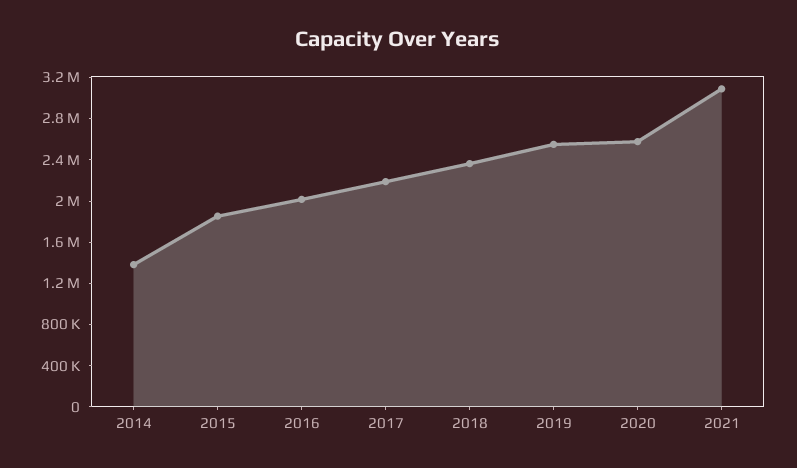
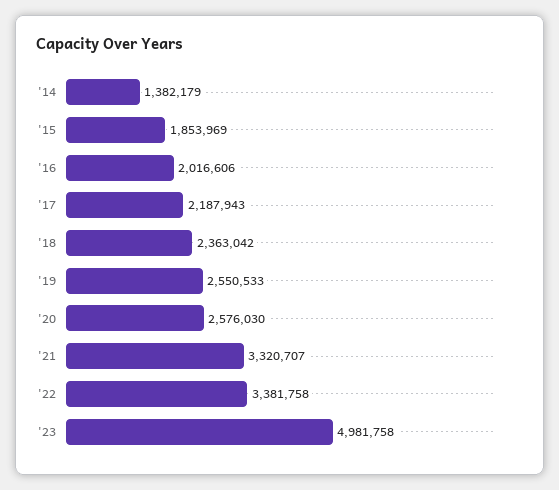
2021: 3100000 -> 3320707
'22: none -> 3381758
'23: none -> 4981758

